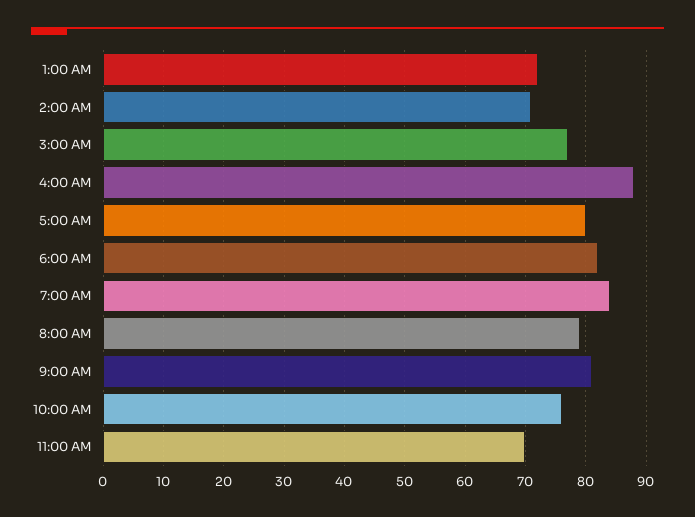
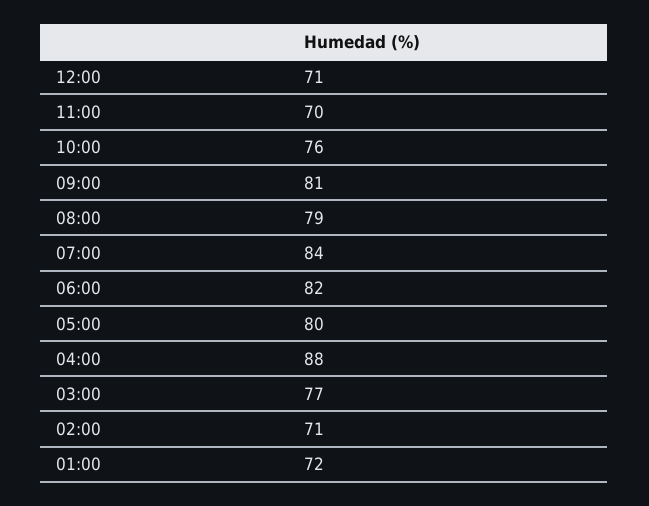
12:00: none -> 71

